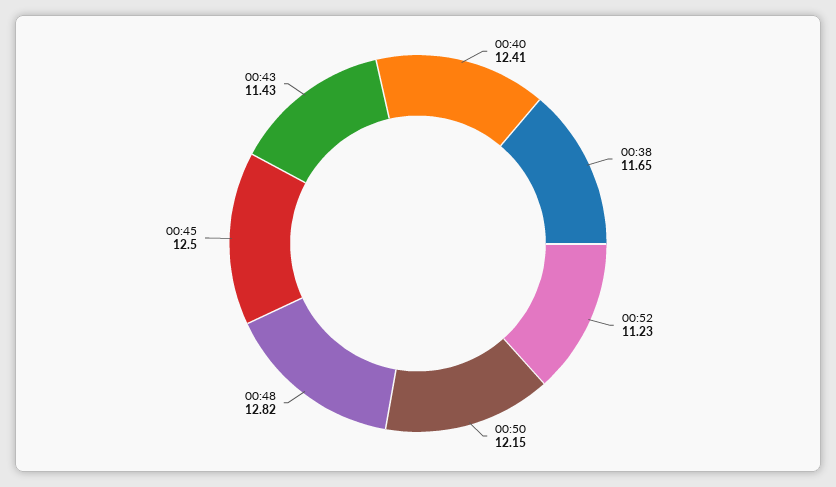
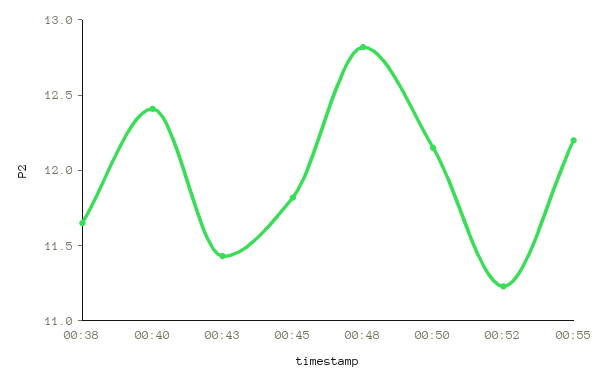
00:45: 12.5 -> 11.8
00:55: none -> 12.2

